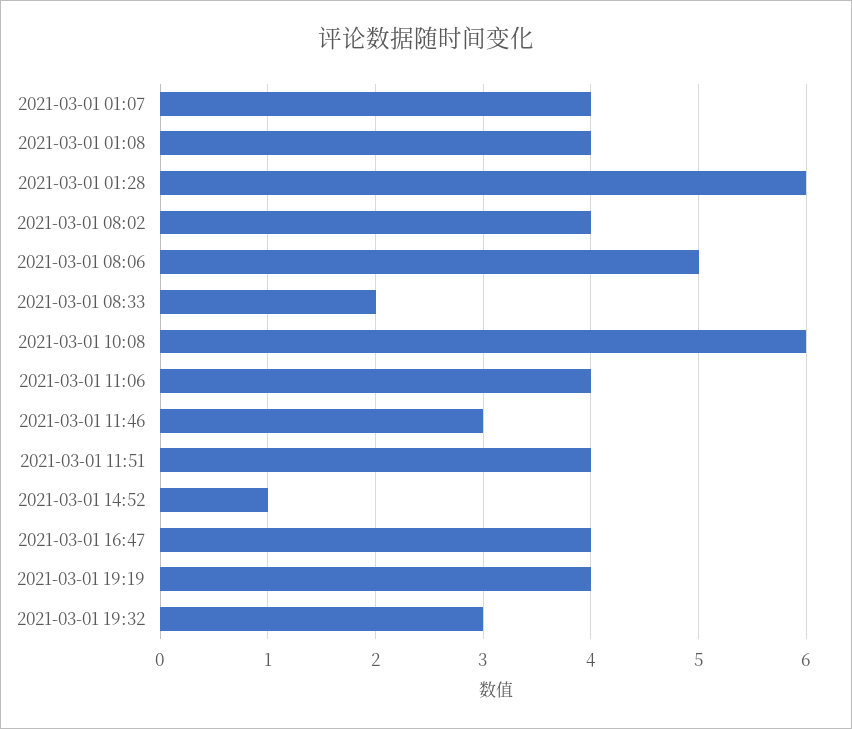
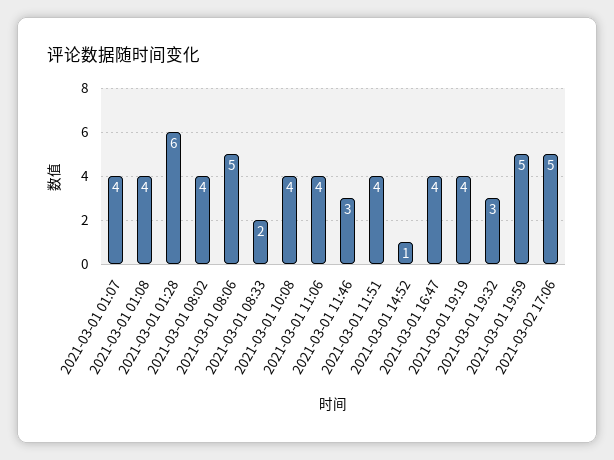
2021-03-01 10:08: 6 -> 4
2021-03-01 19:59: none -> 5
2021-03-02 17:06: none -> 5

